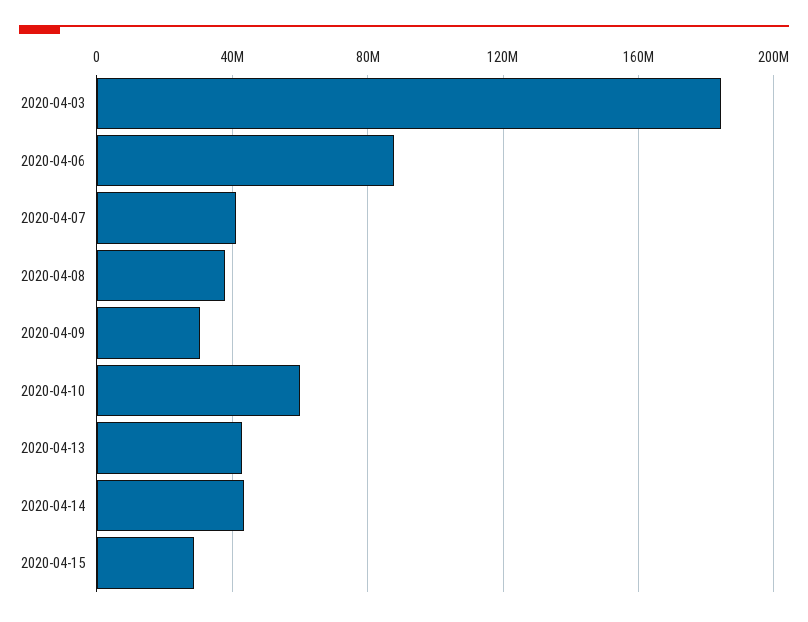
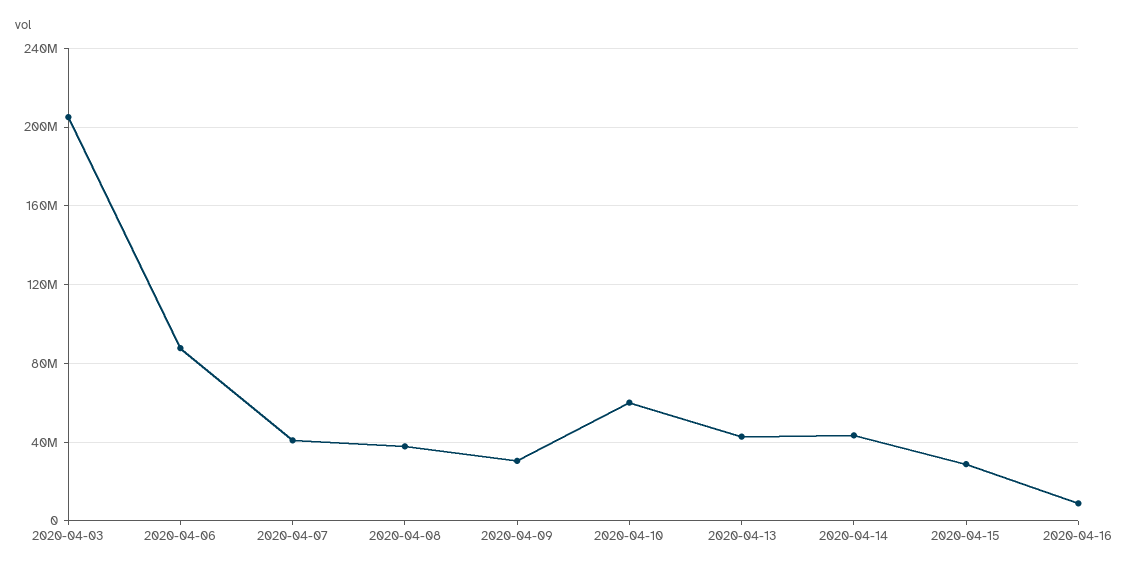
2020-04-03: 185000000 -> 205000000
2020-04-16: none -> 10000000

